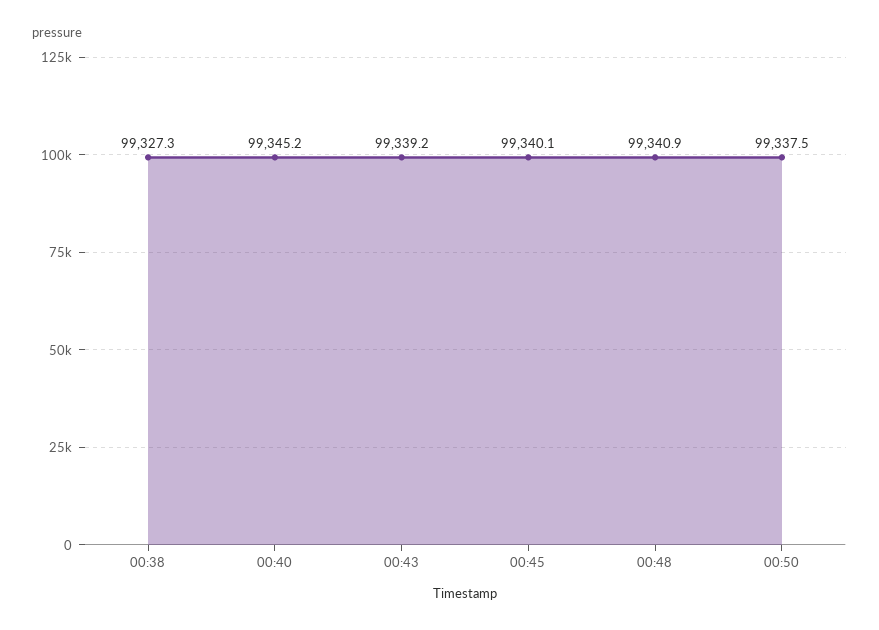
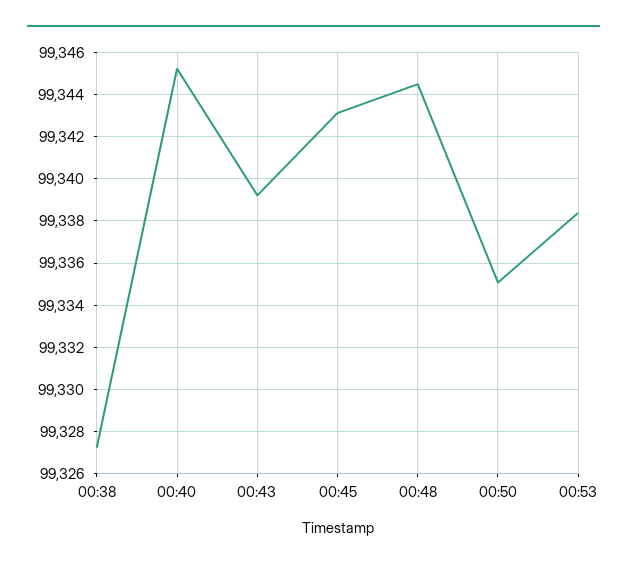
00:45: 99340.1 -> 99343
00:48: 99340.9 -> 99344.5
00:50: 99337.5 -> 99335
00:53: none -> 99338.5

